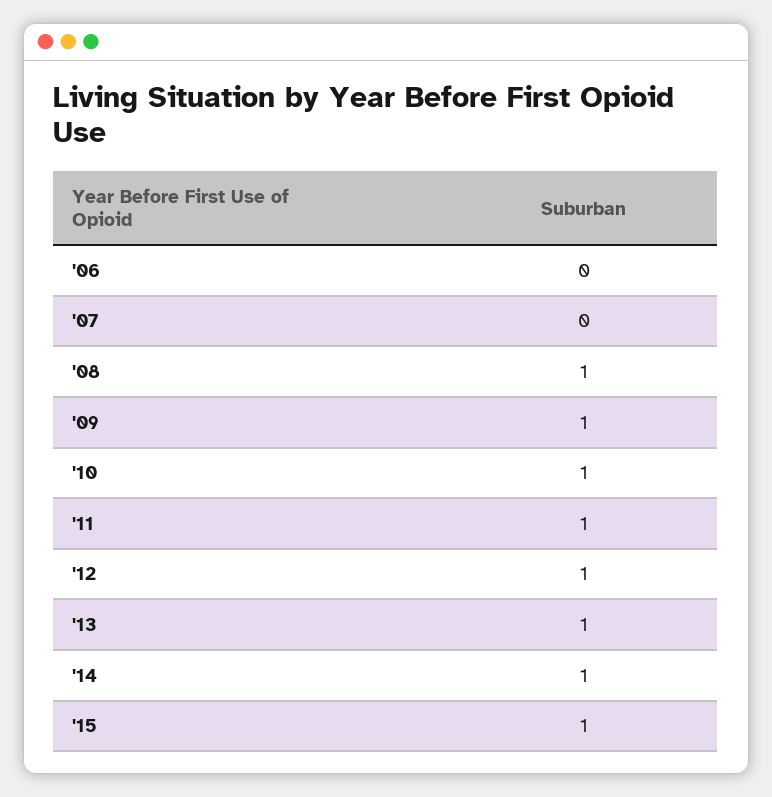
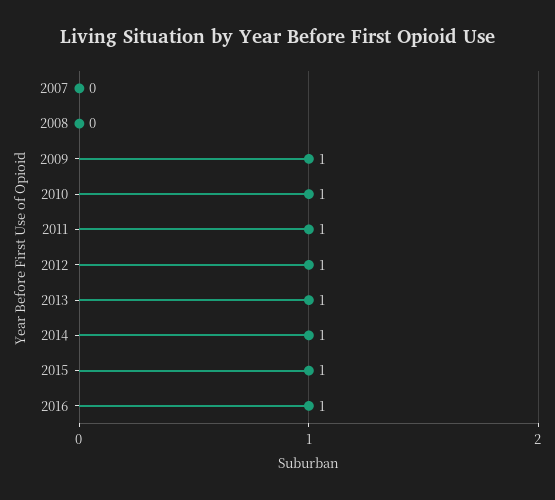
'06: 0 -> none
'08: 1 -> 0
2016: none -> 1

